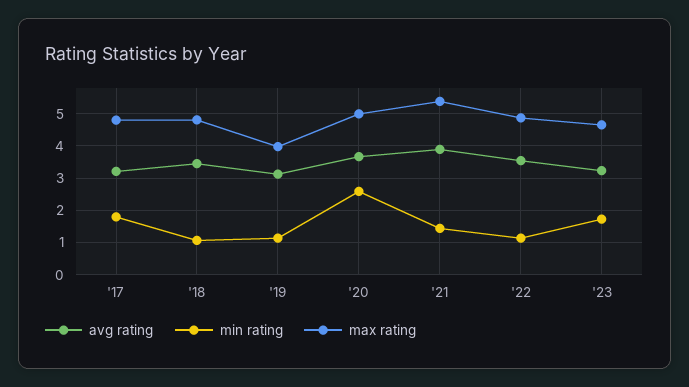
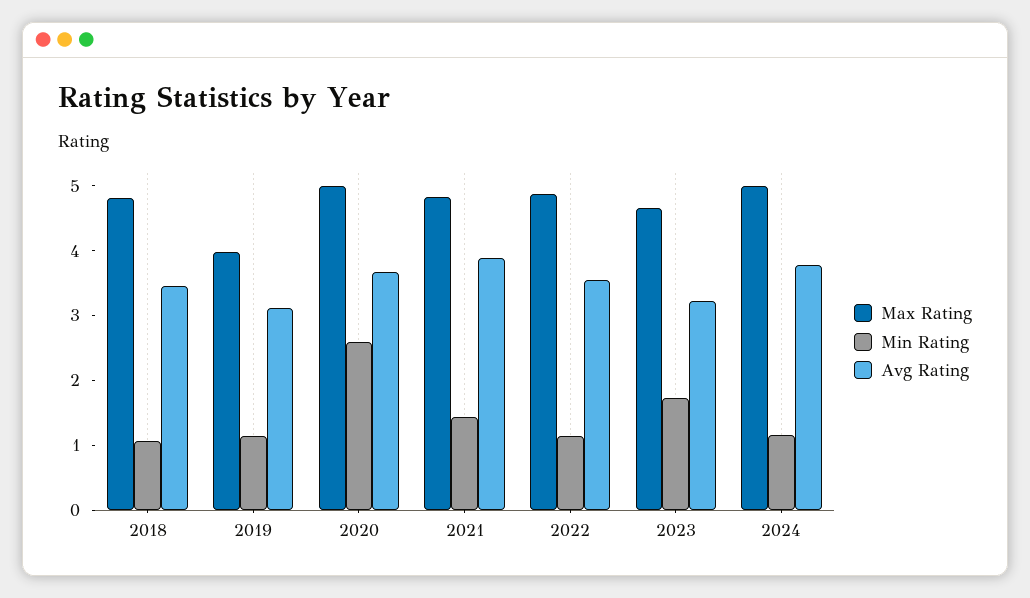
avg rating, '17: 3.2 -> none
min rating, '17: 1.8 -> none
max rating, '17: 4.8 -> none
max rating, '21: 5.4 -> 4.8
max rating, 2024: none -> 5
min rating, 2024: none -> 1.2
avg rating, 2024: none -> 3.8

